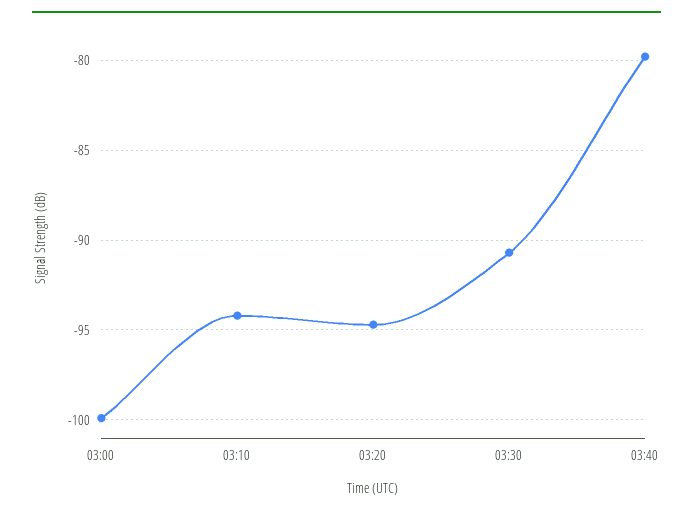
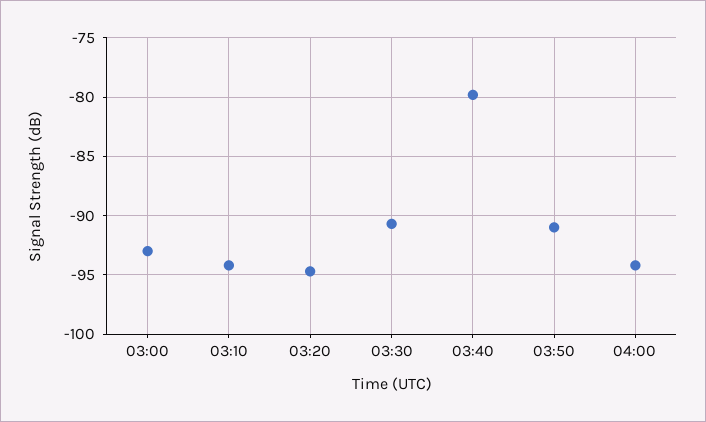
03:00: -100 -> -93
03:50: none -> -91
04:00: none -> -94

